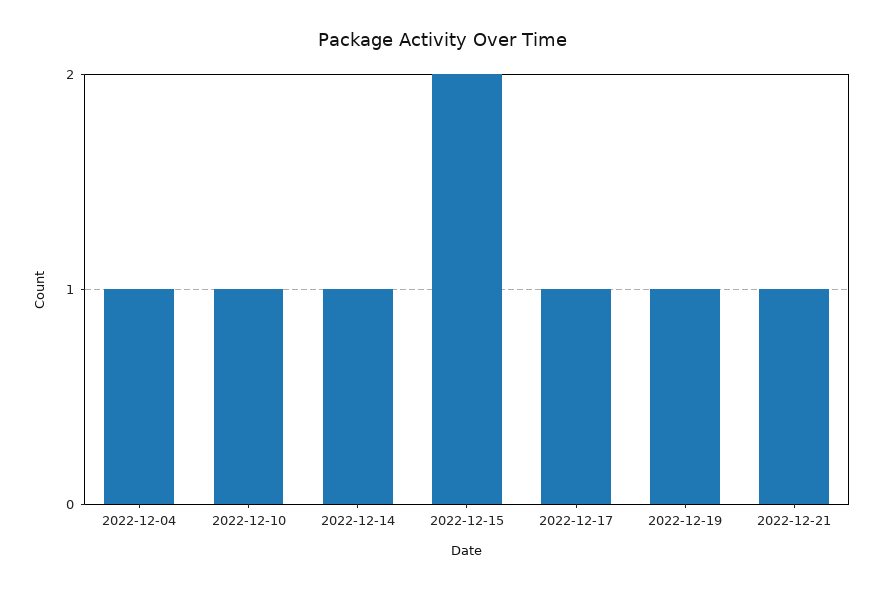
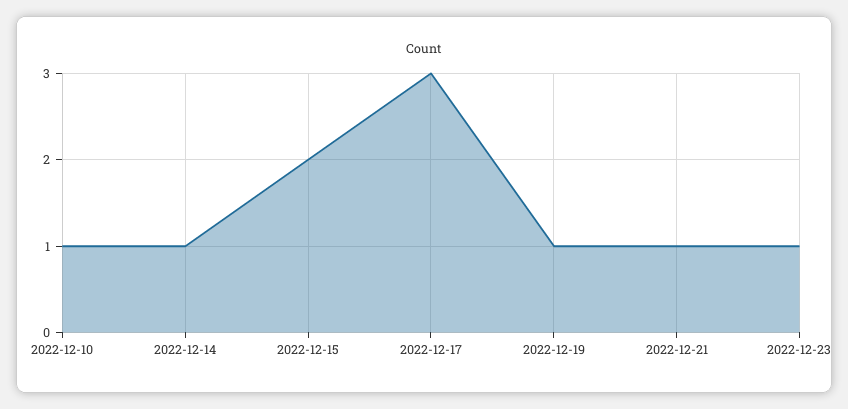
2022-12-04: 1 -> none
2022-12-17: 1 -> 3
2022-12-23: none -> 1

